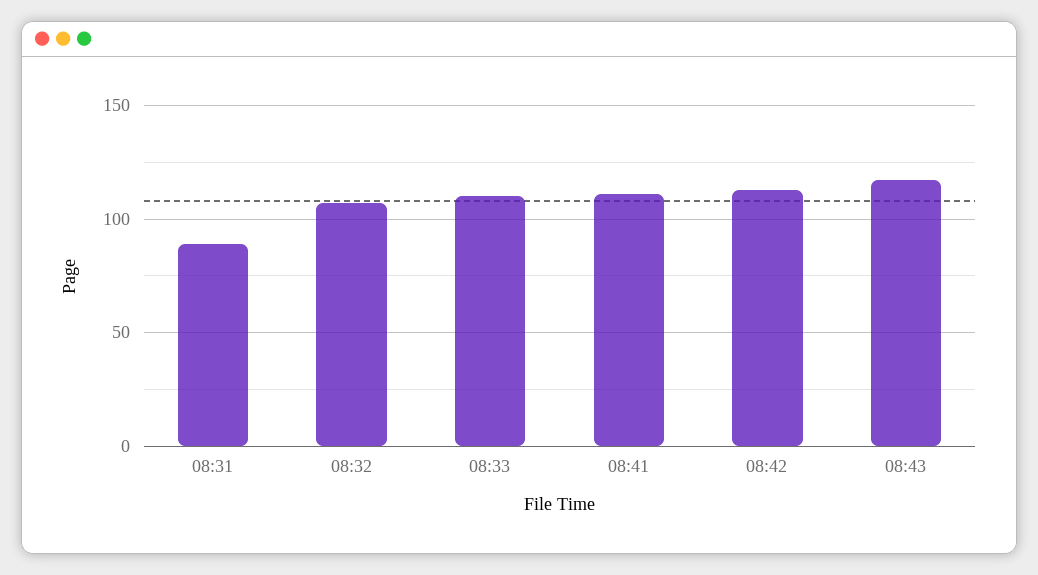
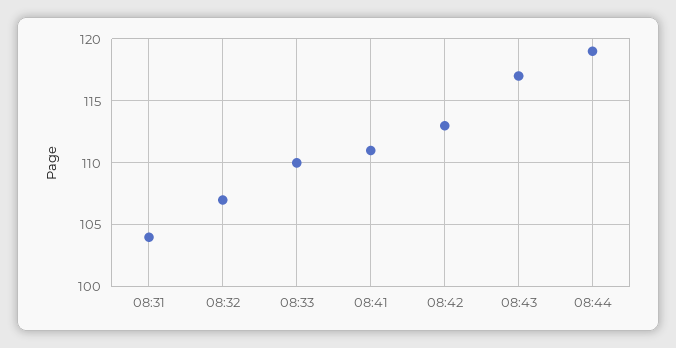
08:31: 90 -> 104
08:44: none -> 119

